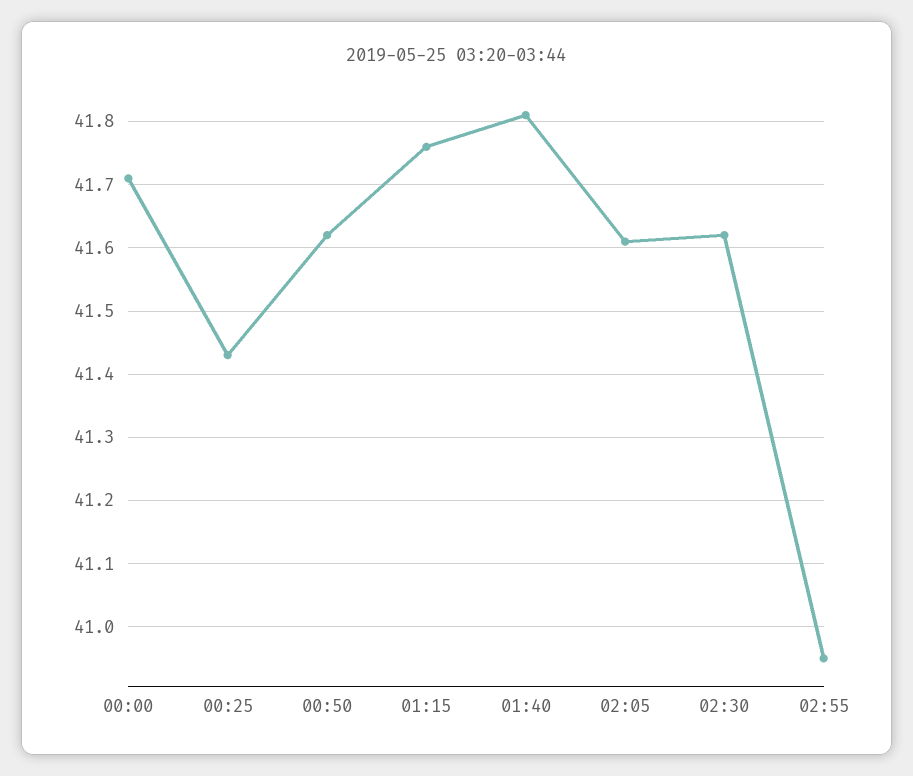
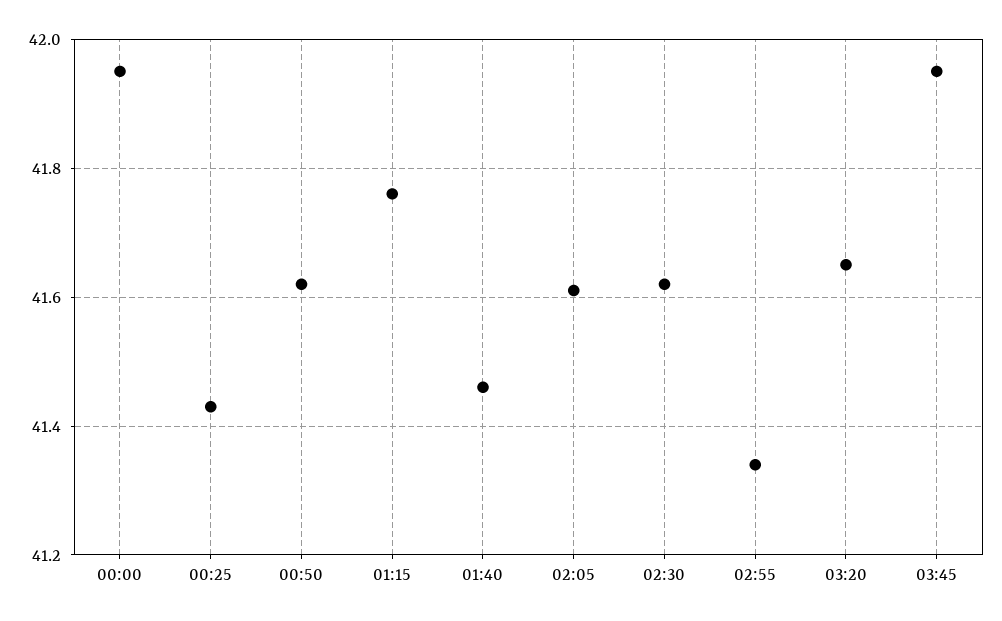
00:00: 41.71 -> 41.95
01:40: 41.81 -> 41.45
02:55: 40.95 -> 41.35
03:20: none -> 41.65
03:45: none -> 41.95

